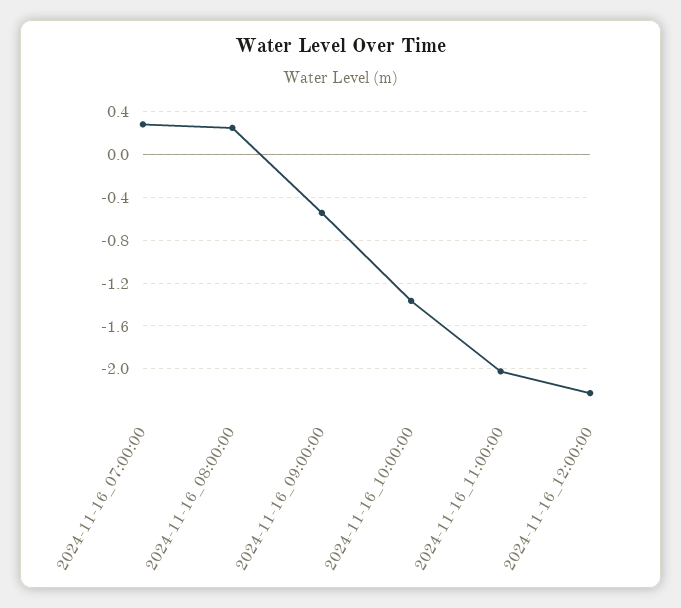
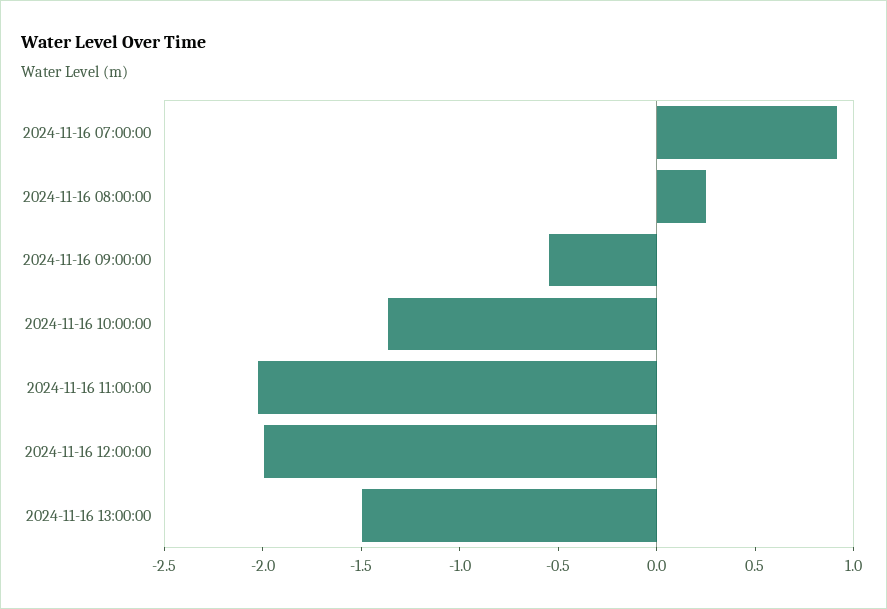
2024-11-16_07:00:00: 0.3 -> 0.9
2024-11-16_12:00:00: -2.2 -> -2
2024-11-16 13:00:00: none -> -1.5

